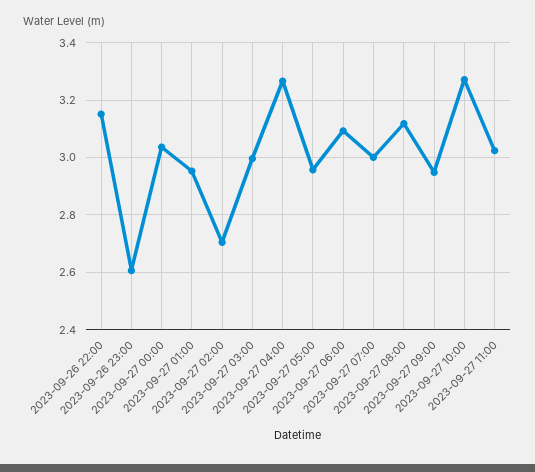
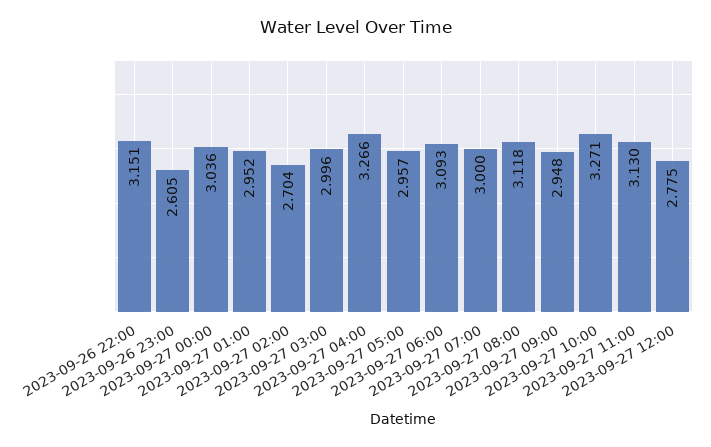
2023-09-27 11:00: 3.025 -> 3.13
2023-09-27 12:00: none -> 2.775

